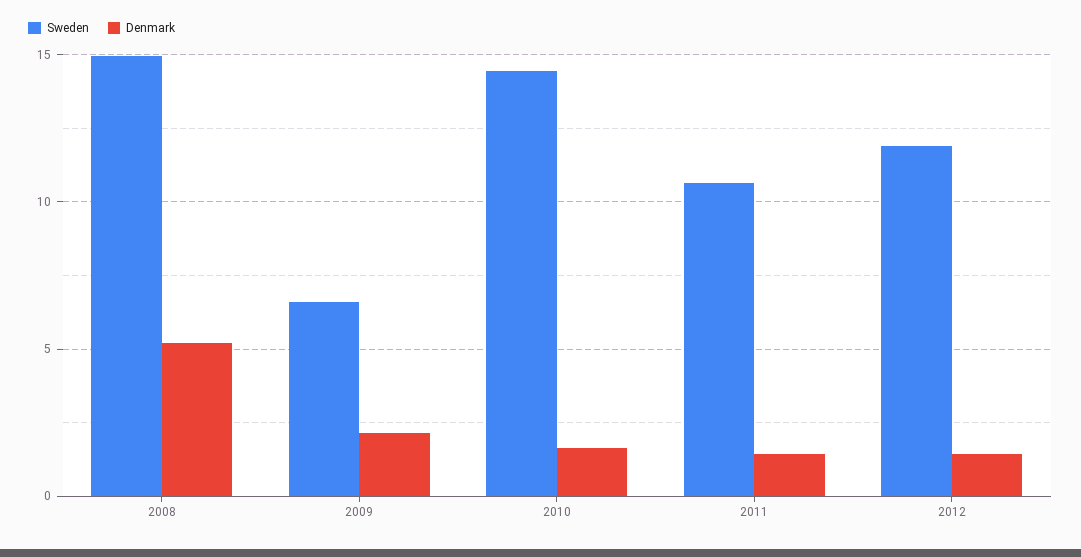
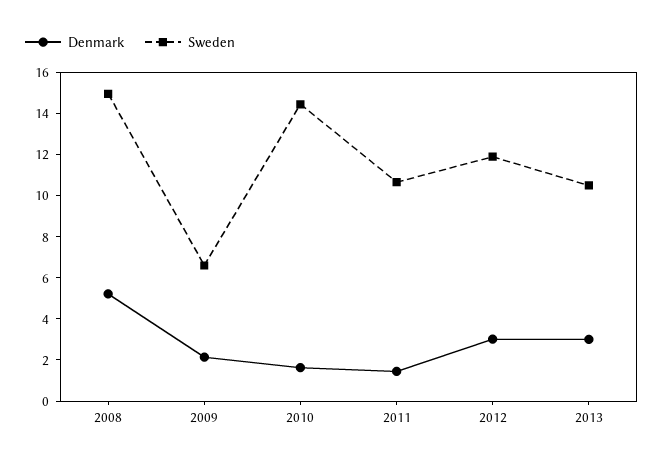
Denmark, 2012: 1.5 -> 3
Denmark, 2013: none -> 3
Sweden, 2013: none -> 10.5

